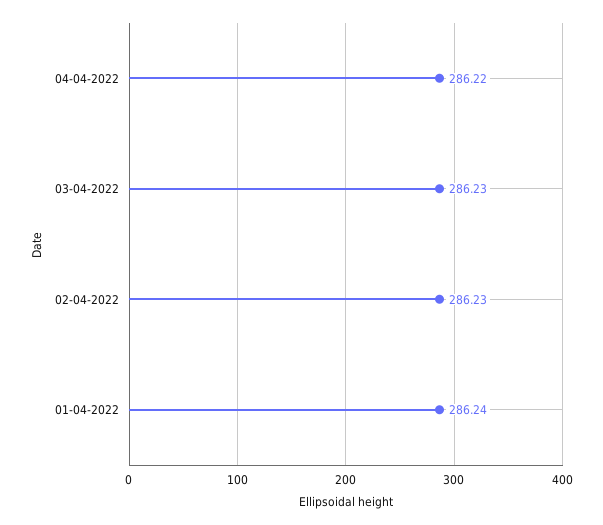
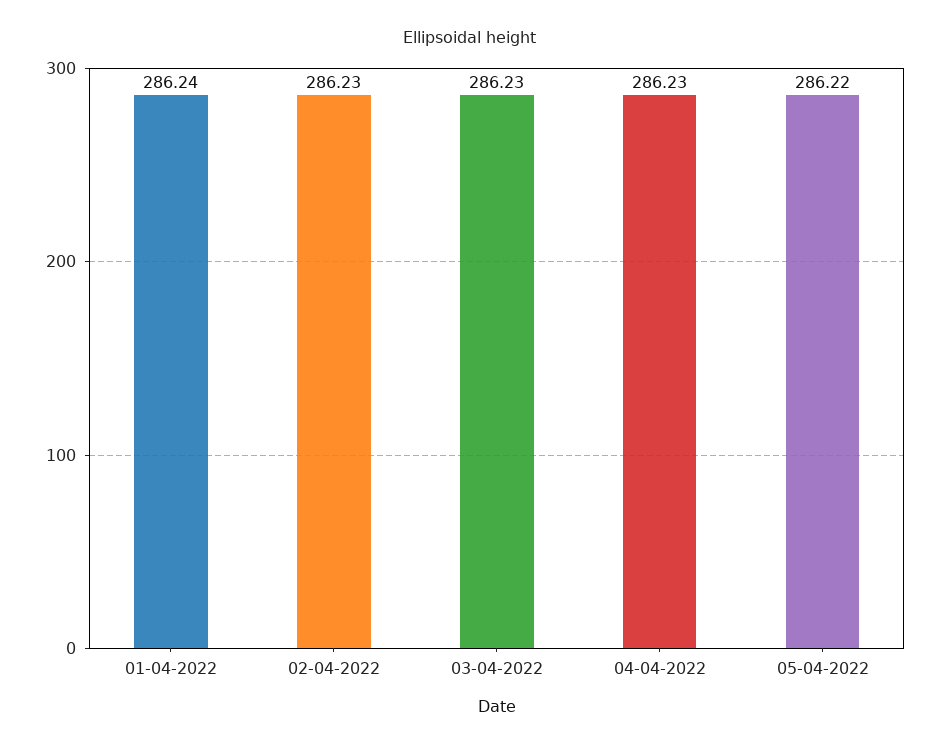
04-04-2022: 286.22 -> 286.23
05-04-2022: none -> 286.22

